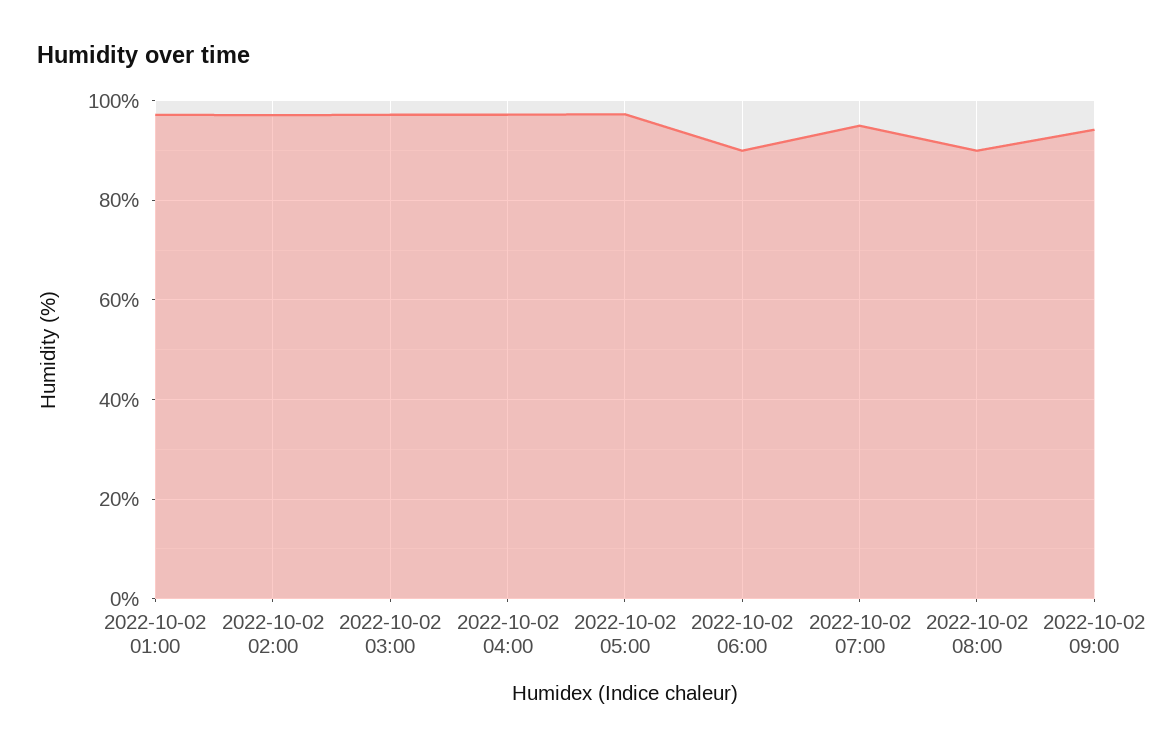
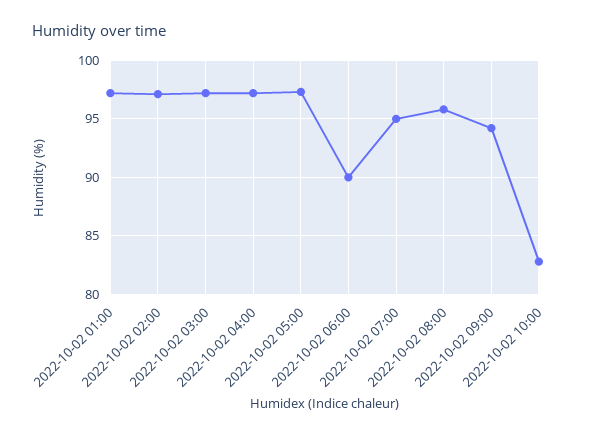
2022-10-02 08:00: 90 -> 96
2022-10-02 10:00: none -> 83

